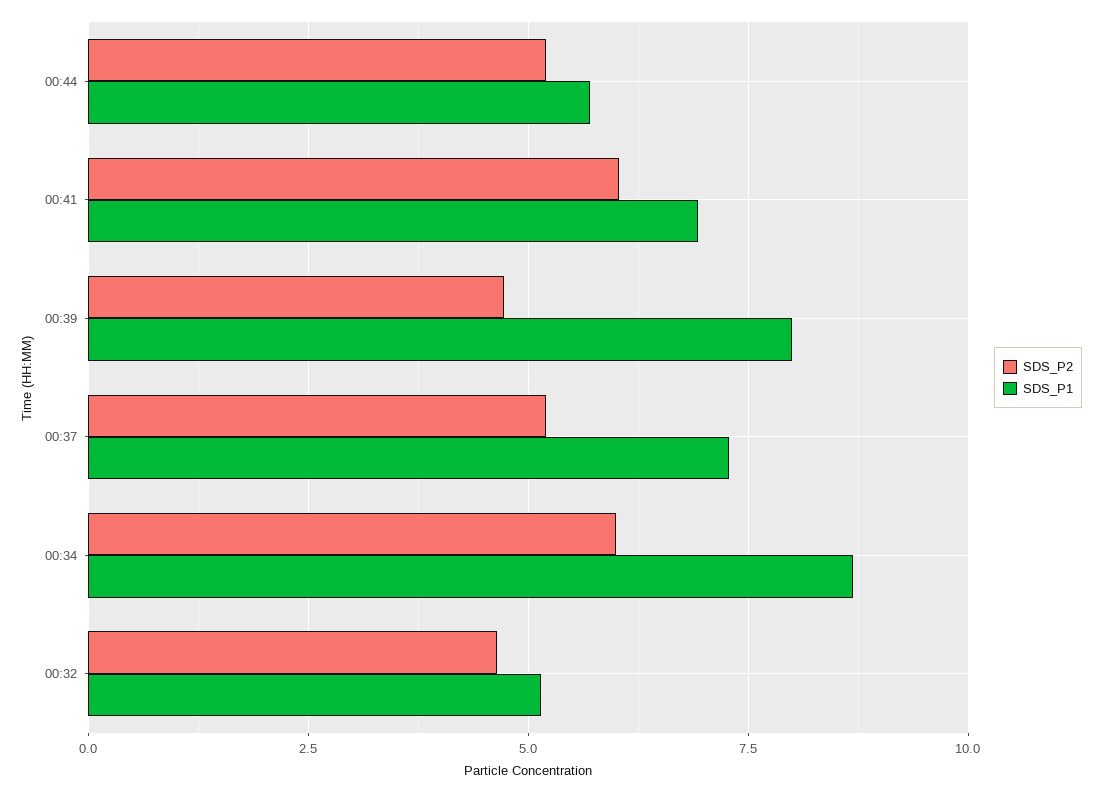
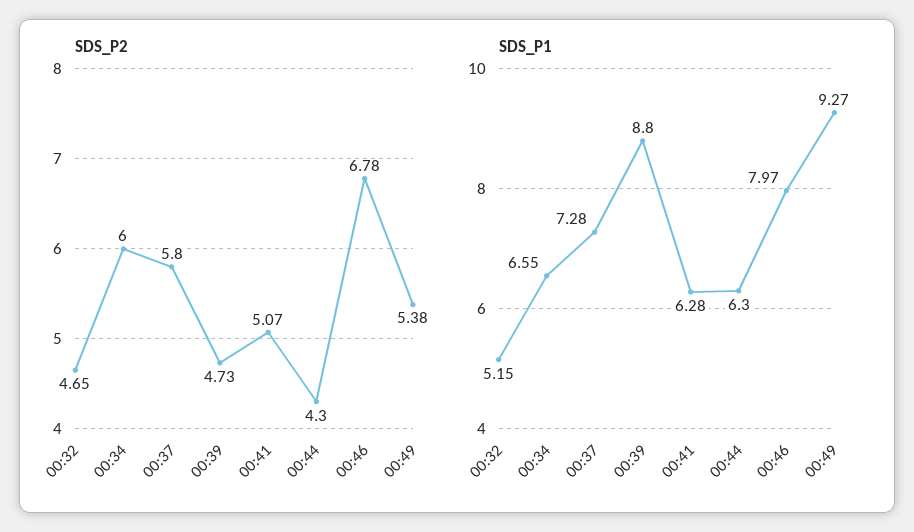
SDS_P2, 00:44: 5.25 -> 4.3
SDS_P1, 00:44: 5.75 -> 6.3
SDS_P2, 00:41: 6 -> 5.07
SDS_P1, 00:41: 7 -> 6.28
SDS_P1, 00:39: 8 -> 8.8
SDS_P2, 00:37: 5.25 -> 5.8
SDS_P1, 00:34: 8.75 -> 6.55
SDS_P2, 00:46: none -> 6.78
SDS_P2, 00:49: none -> 5.38
SDS_P1, 00:46: none -> 7.97
SDS_P1, 00:49: none -> 9.27

